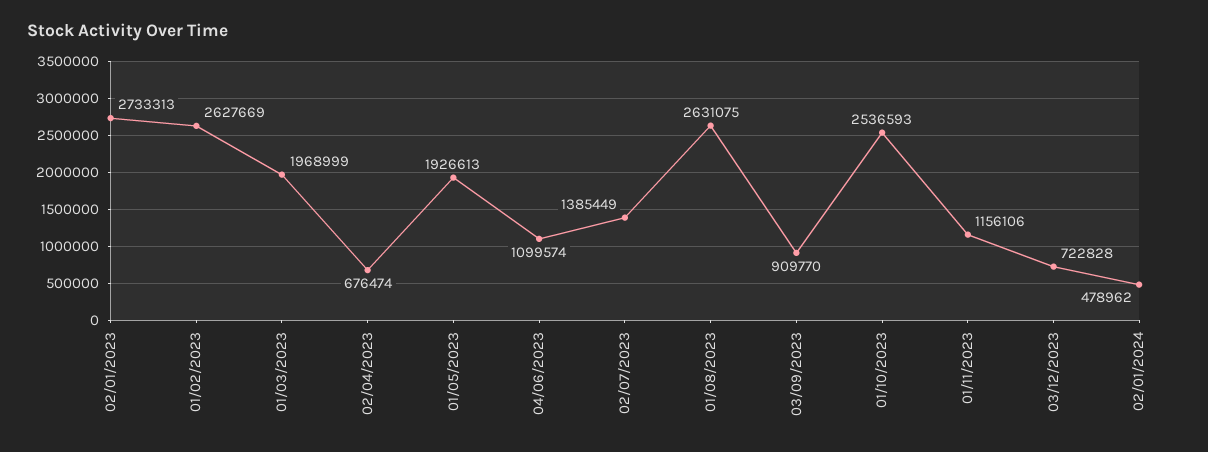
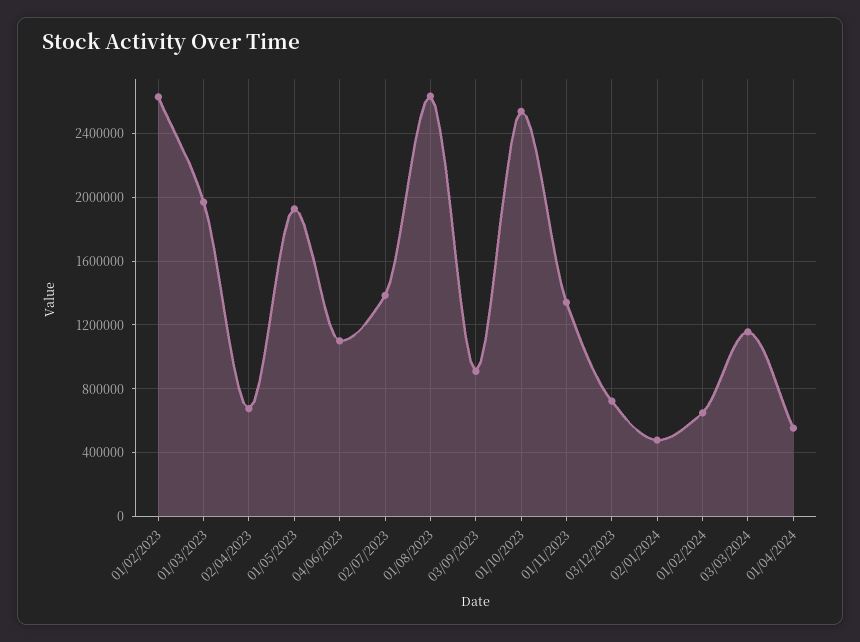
02/01/2023: 2733313 -> none
01/11/2023: 1156106 -> 1350000
01/02/2024: none -> 650000
03/03/2024: none -> 1150000
01/04/2024: none -> 550000

